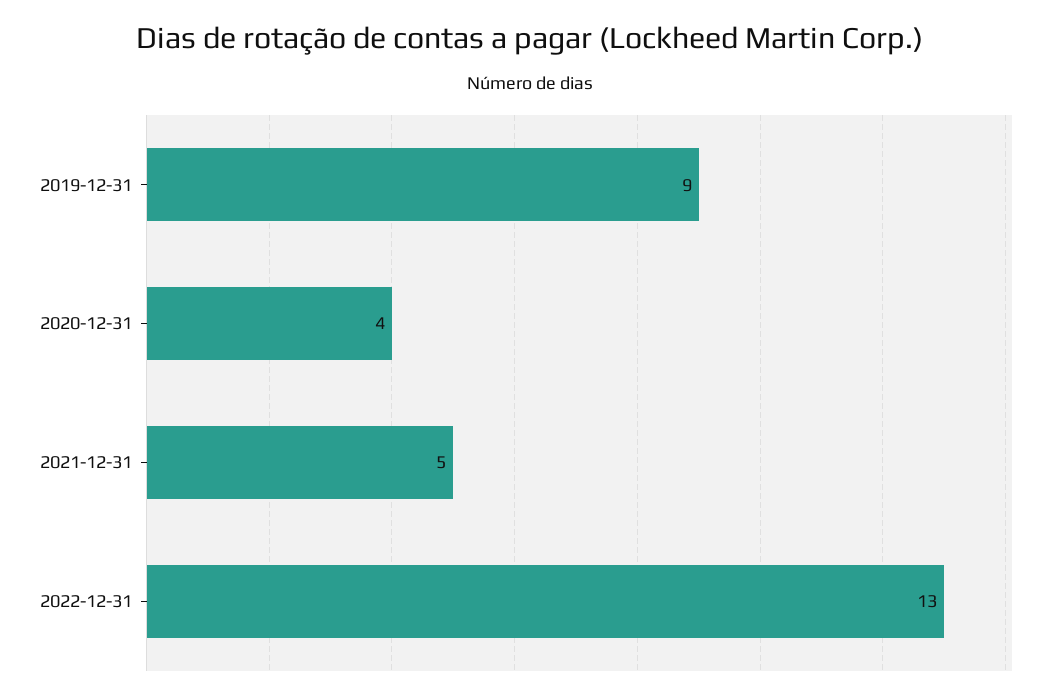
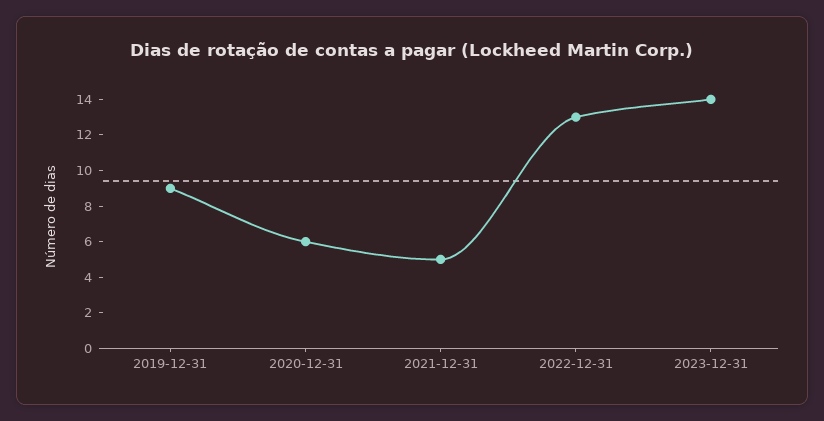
2020-12-31: 4 -> 6
2023-12-31: none -> 14

